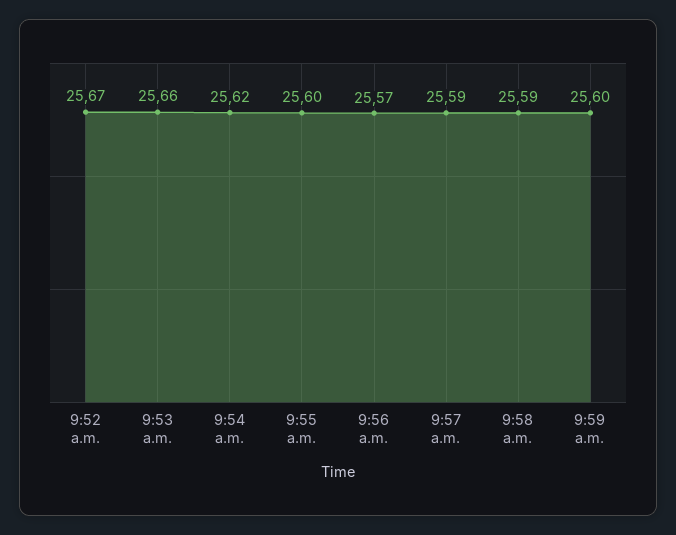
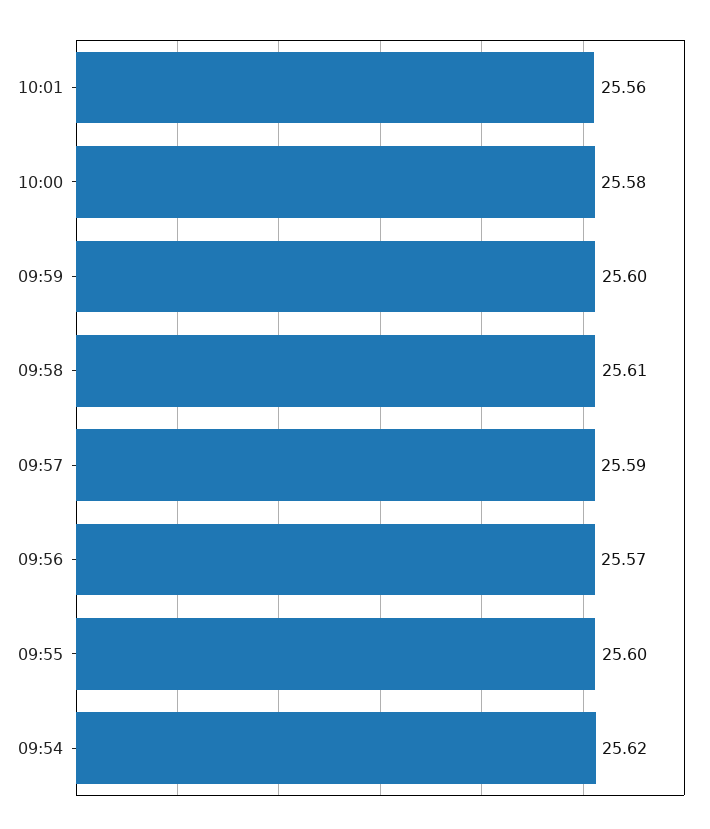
9:52 a.m.: 25.67 -> none
9:53 a.m.: 25.66 -> none
9:58 a.m.: 25.59 -> 25.61
10:01: none -> 25.56
10:00: none -> 25.58

